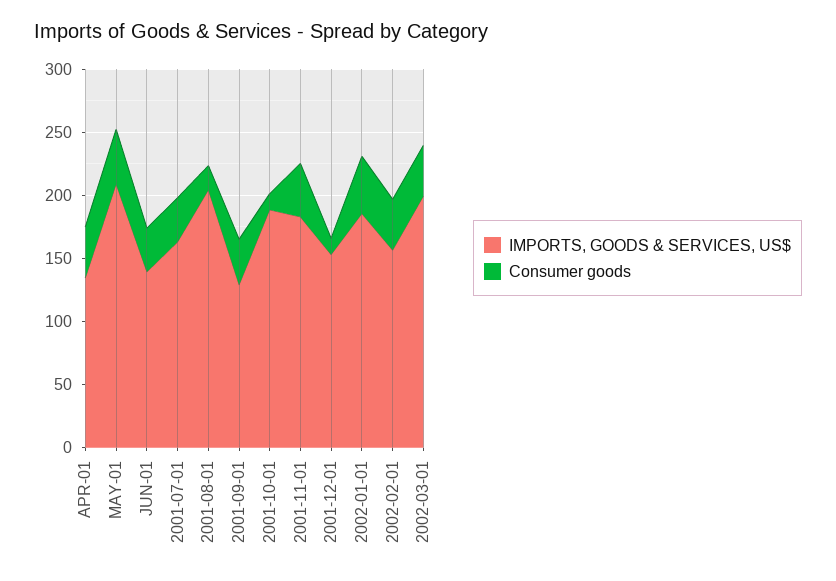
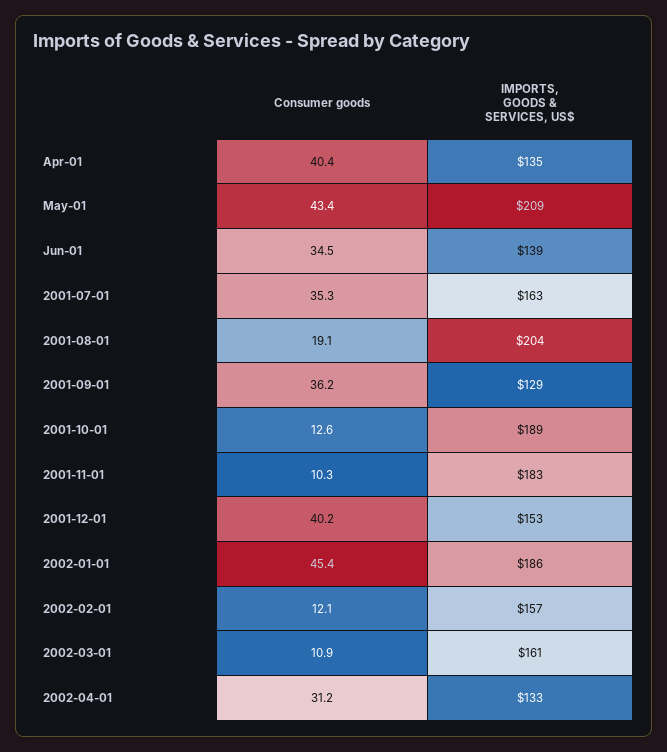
Consumer goods, 2001-11-01: 40 -> 10.3
Consumer goods, 2001-12-01: 10 -> 40.2
Consumer goods, 2002-02-01: 40 -> 12.1
IMPORTS, GOODS & SERVICES, US$, 2002-03-01: 200 -> 161
Consumer goods, 2002-03-01: 40 -> 10.9
Consumer goods, 2002-04-01: none -> 31.2
IMPORTS, GOODS & SERVICES, US$, 2002-04-01: none -> 133

